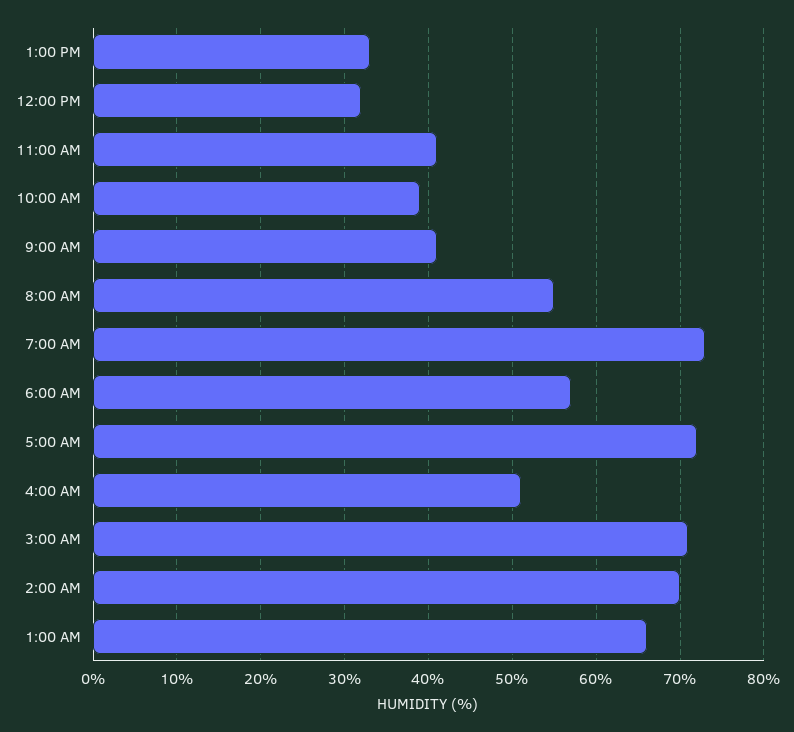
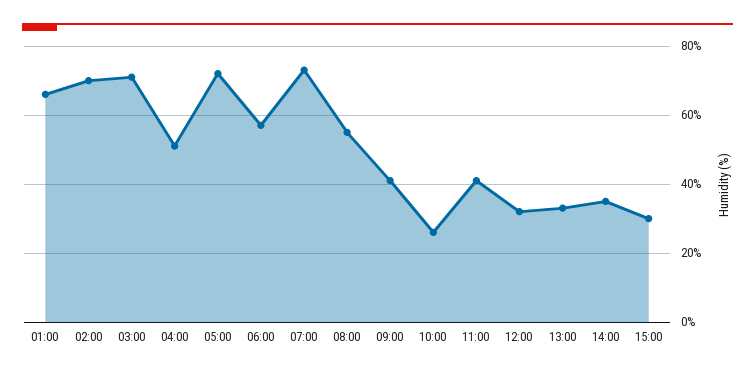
10:00 AM: 39 -> 25
14:00: none -> 35
15:00: none -> 30

